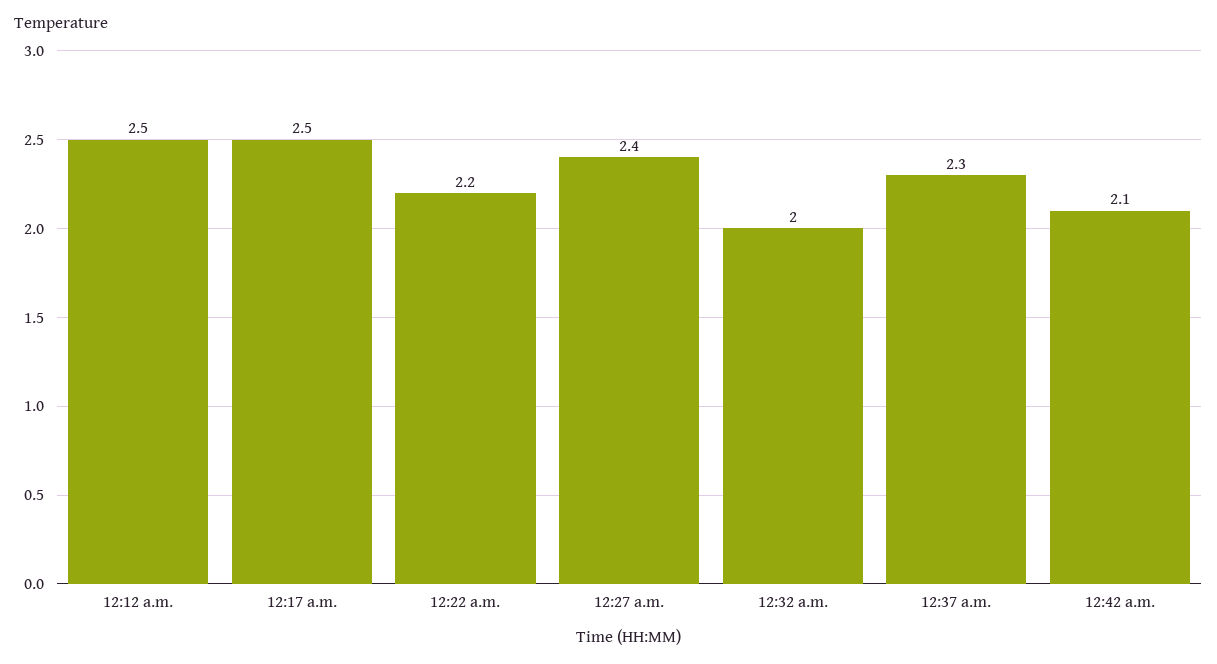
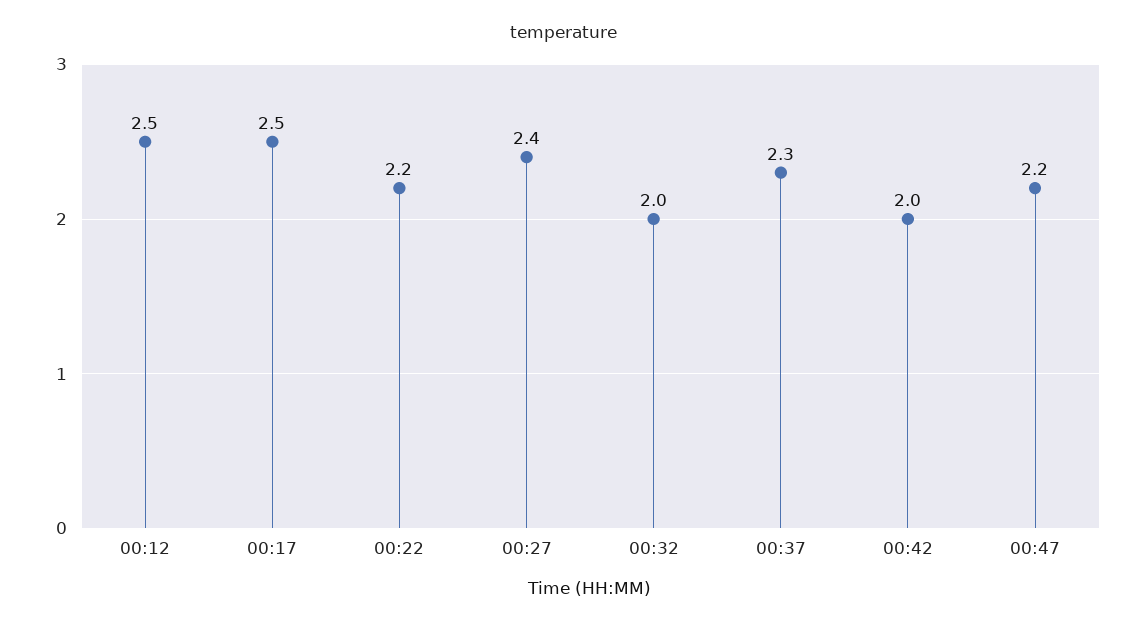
12:42 a.m.: 2.1 -> 2
00:47: none -> 2.2

